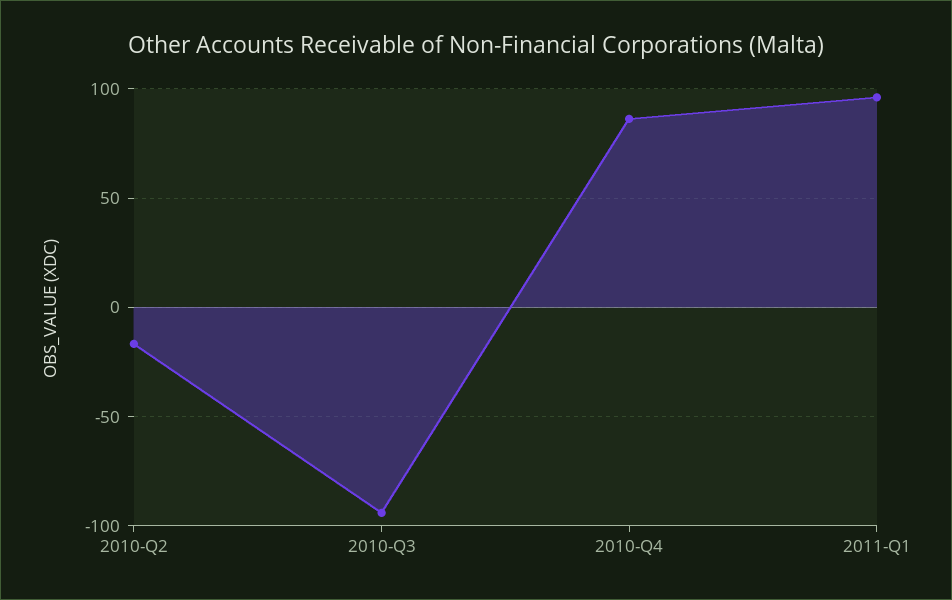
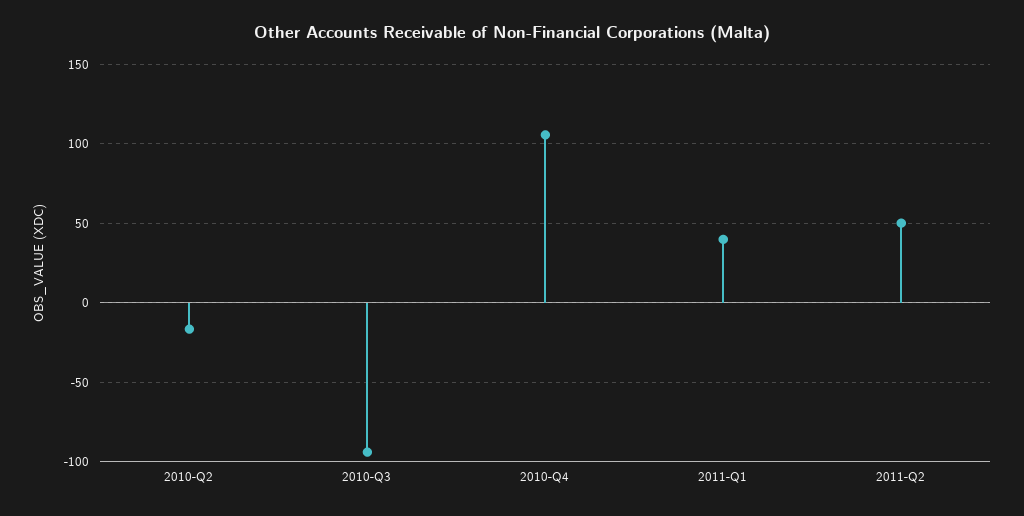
2010-Q4: 85 -> 105
2011-Q1: 95 -> 40
2011-Q2: none -> 50

